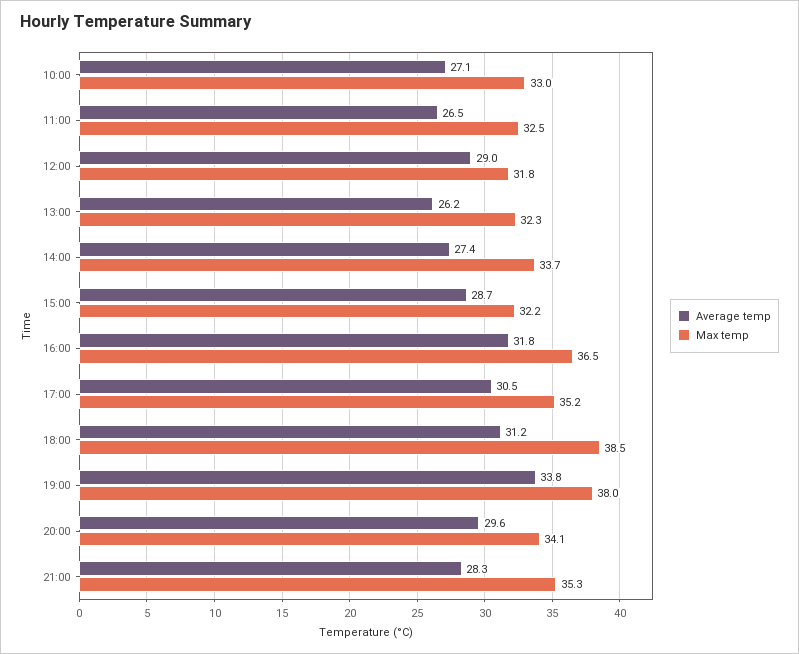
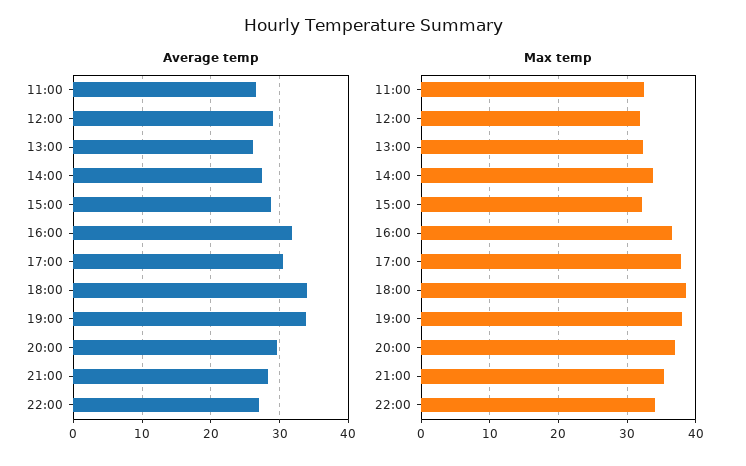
Average temp, 10:00: 27.1 -> none
Max temp, 10:00: 33 -> none
Max temp, 17:00: 35.2 -> 38
Average temp, 18:00: 31.2 -> 34
Max temp, 20:00: 34.1 -> 37
Average temp, 22:00: none -> 27
Max temp, 22:00: none -> 34

